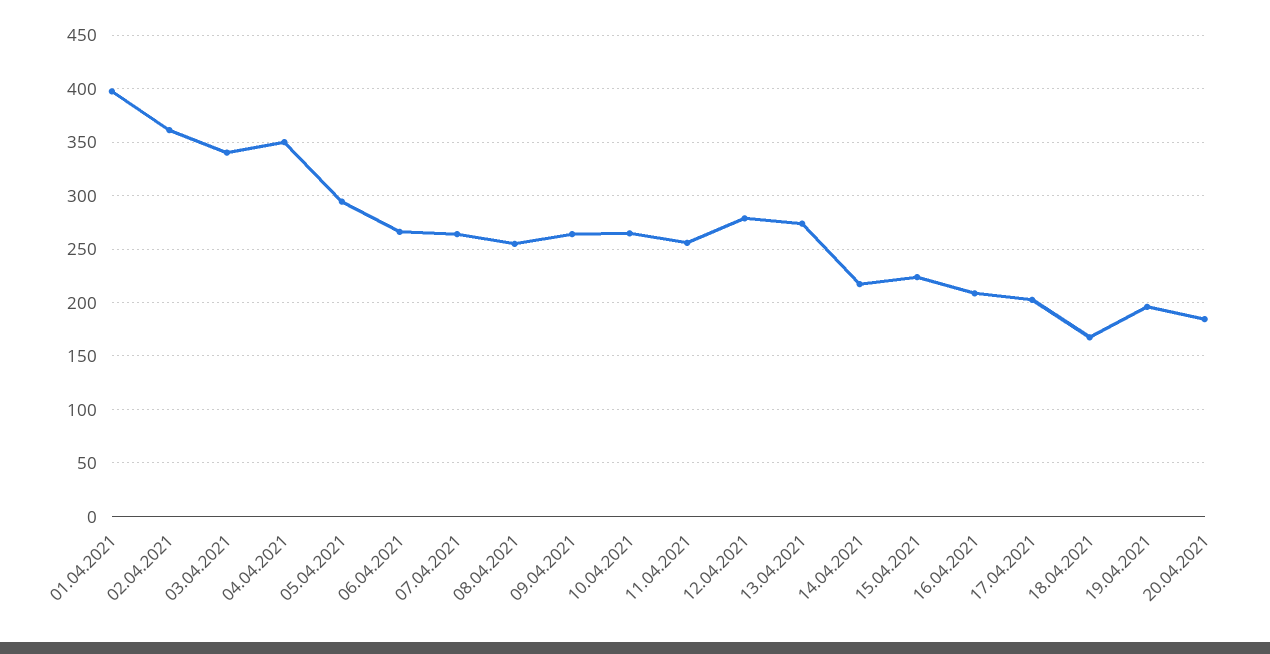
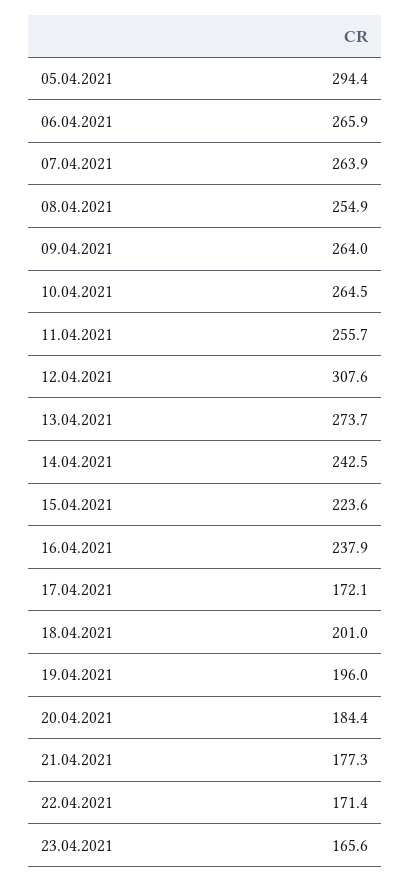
01.04.2021: 400 -> none
02.04.2021: 360 -> none
03.04.2021: 340 -> none
04.04.2021: 350 -> none
12.04.2021: 280 -> 307.6
14.04.2021: 220 -> 242.5
16.04.2021: 210 -> 237.9
17.04.2021: 200 -> 172.1
18.04.2021: 170 -> 201
21.04.2021: none -> 177.3
22.04.2021: none -> 171.4
23.04.2021: none -> 165.6

